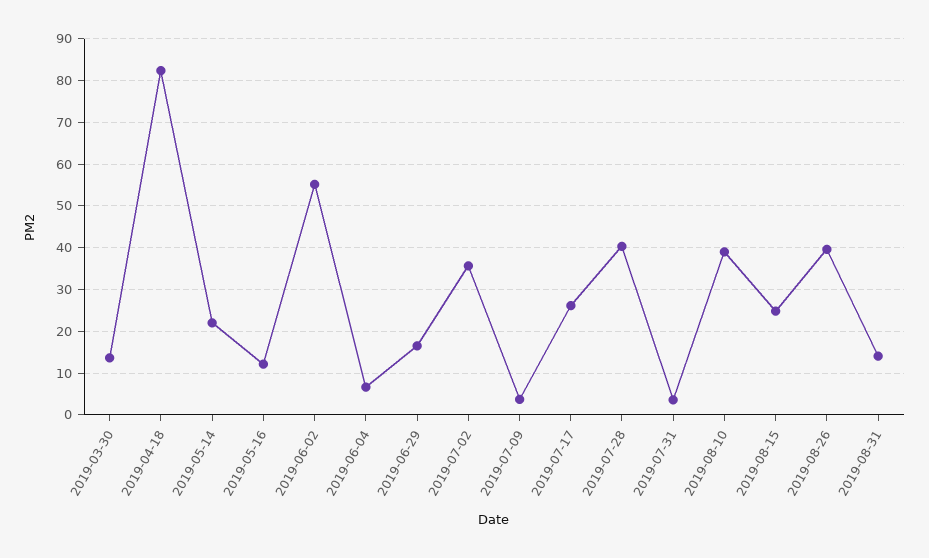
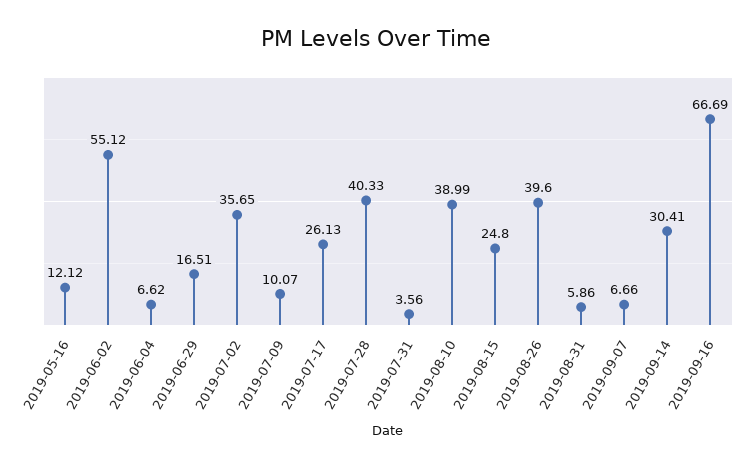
2019-03-30: 14 -> none
2019-04-18: 82 -> none
2019-05-14: 22 -> none
2019-07-09: 4 -> 10.07
2019-08-31: 14 -> 5.86
2019-09-07: none -> 6.66
2019-09-14: none -> 30.41
2019-09-16: none -> 66.69

